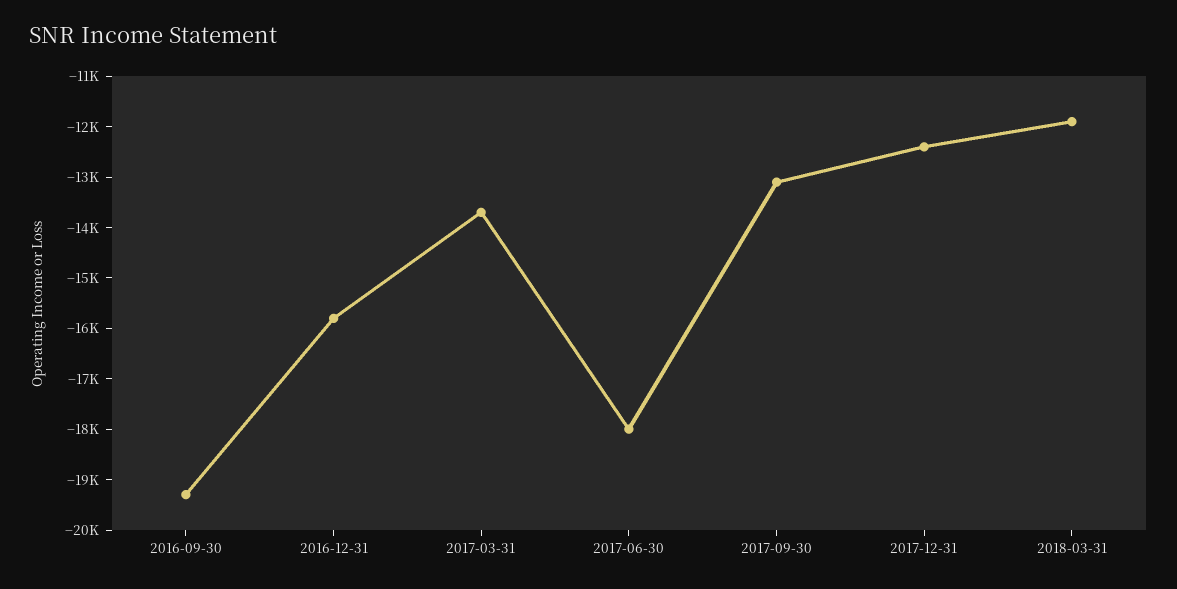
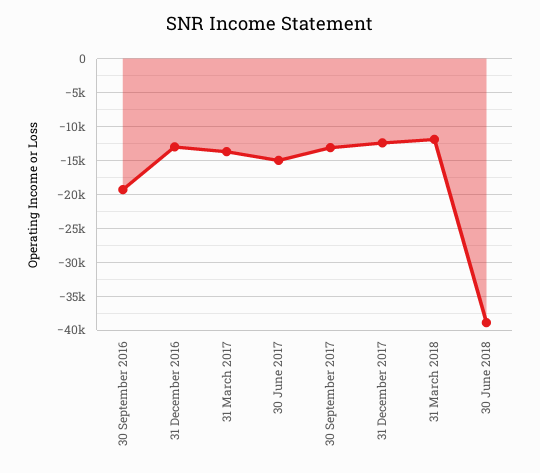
2016-12-31: -15800 -> -13000
2017-06-30: -18000 -> -15000
30 June 2018: none -> -39000

